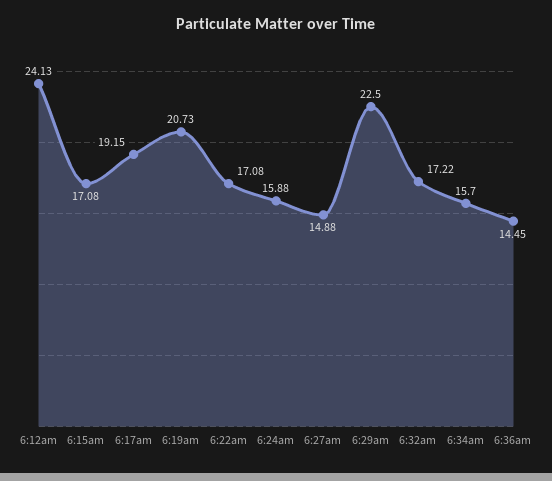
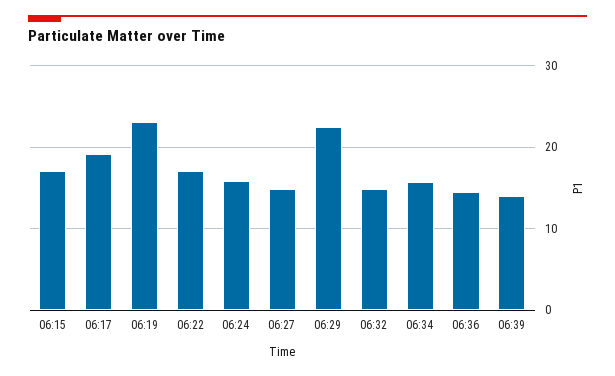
6:12am: 24.13 -> none
6:19am: 20.73 -> 23
6:32am: 17.22 -> 15
06:39: none -> 14

